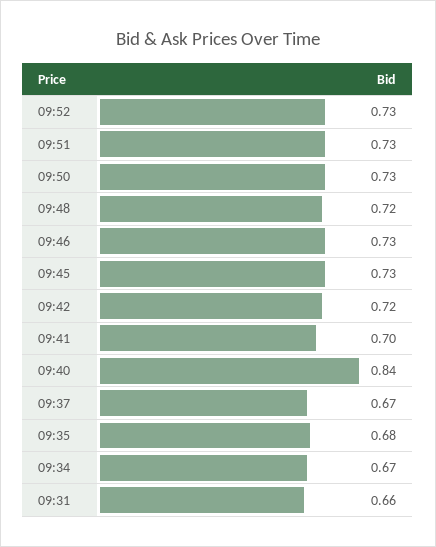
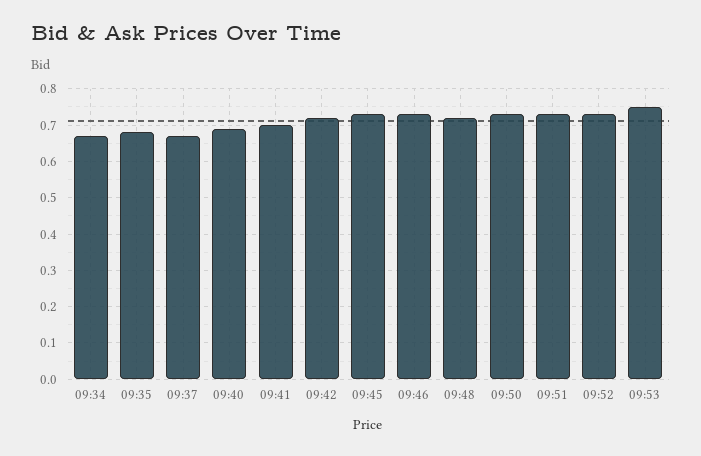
09:40: 0.84 -> 0.7
09:31: 0.66 -> none
09:53: none -> 0.75

